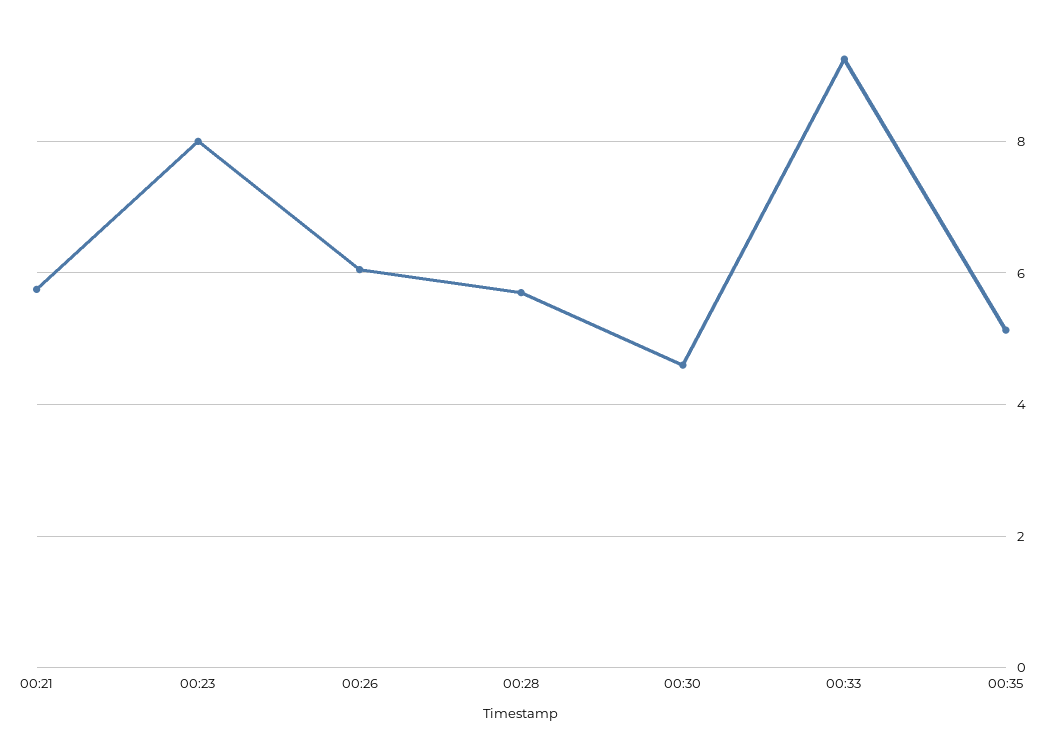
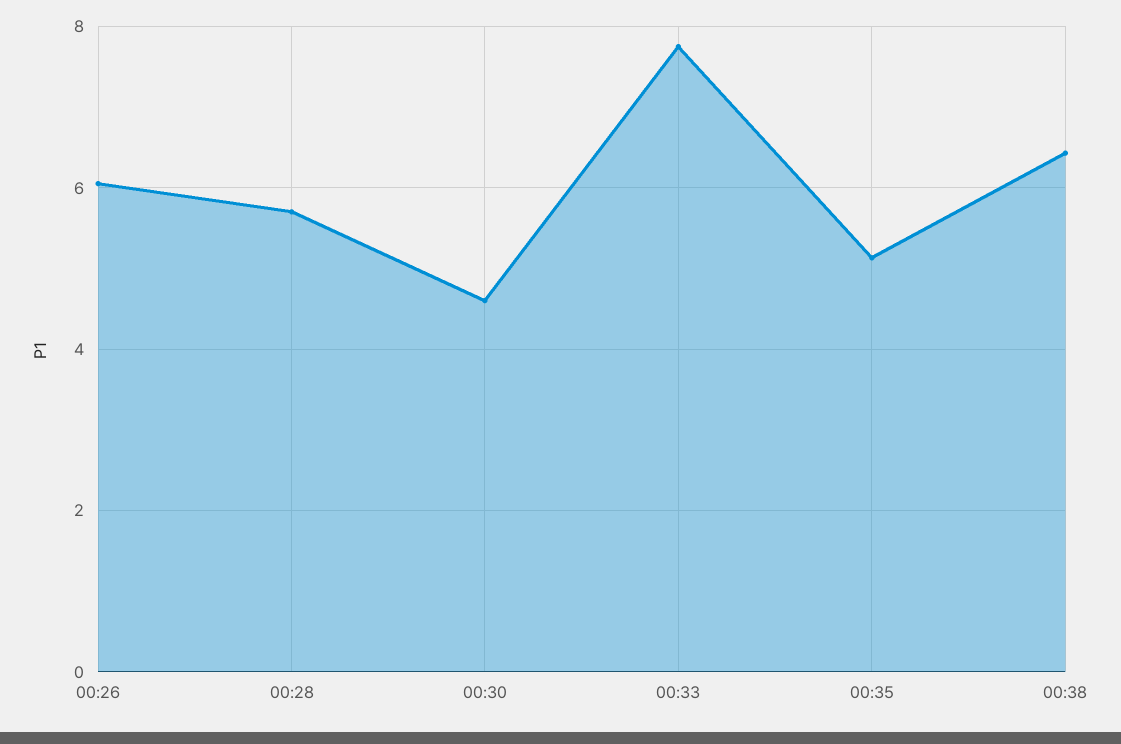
00:21: 5.8 -> none
00:23: 8 -> none
00:33: 9.2 -> 7.8
00:38: none -> 6.4

